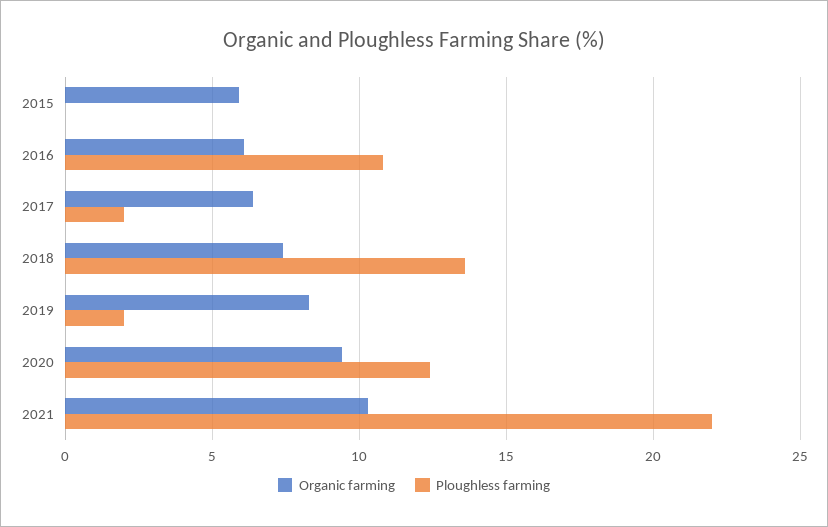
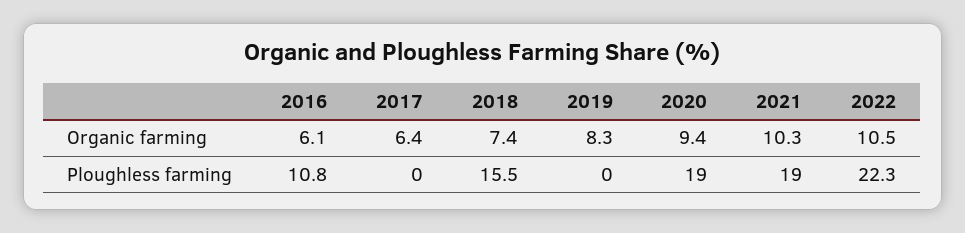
Organic farming, 2015: 6 -> none
Ploughless farming, 2015: 0 -> none
Ploughless farming, 2017: 2 -> 0
Ploughless farming, 2018: 13.5 -> 15.5
Ploughless farming, 2019: 2 -> 0
Ploughless farming, 2020: 12.5 -> 19
Ploughless farming, 2021: 22 -> 19
Organic farming, 2022: none -> 10.5
Ploughless farming, 2022: none -> 22.3

